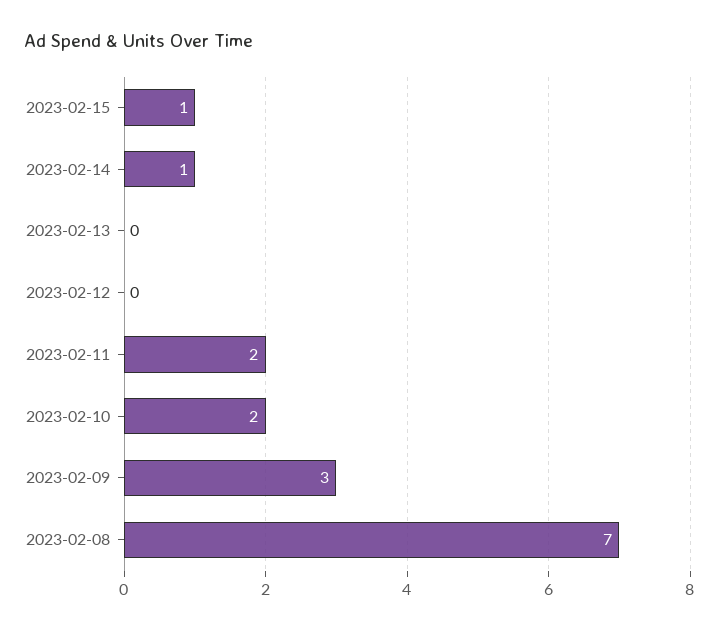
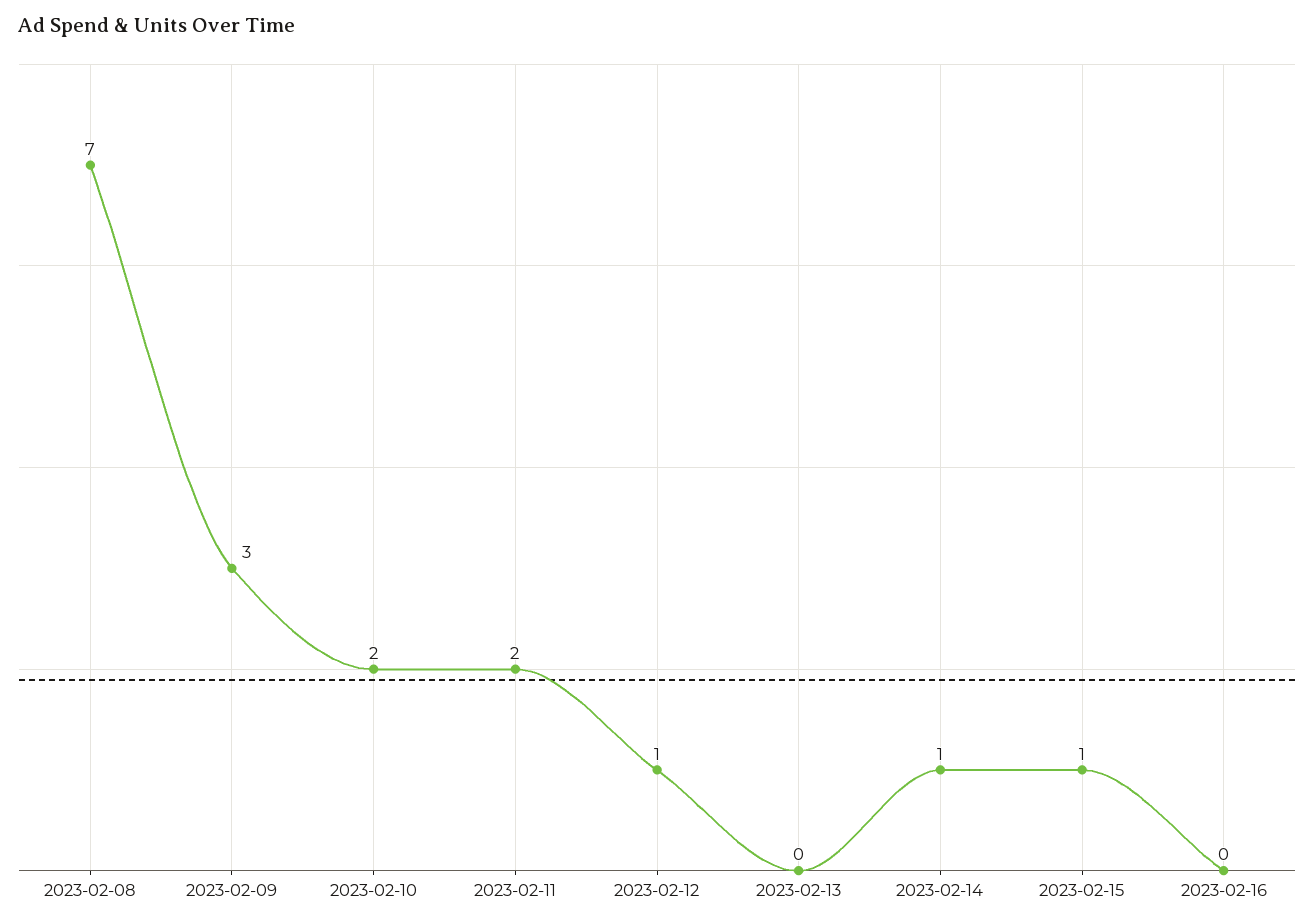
2023-02-12: 0 -> 1
2023-02-16: none -> 0

